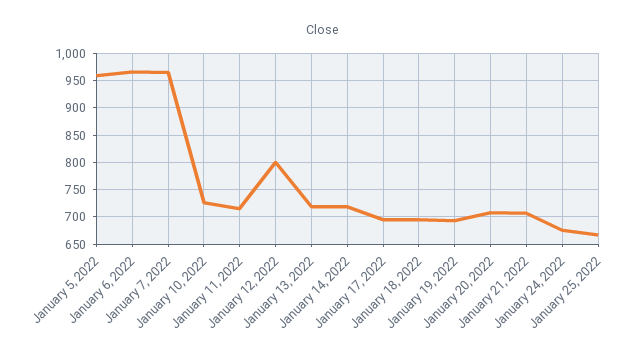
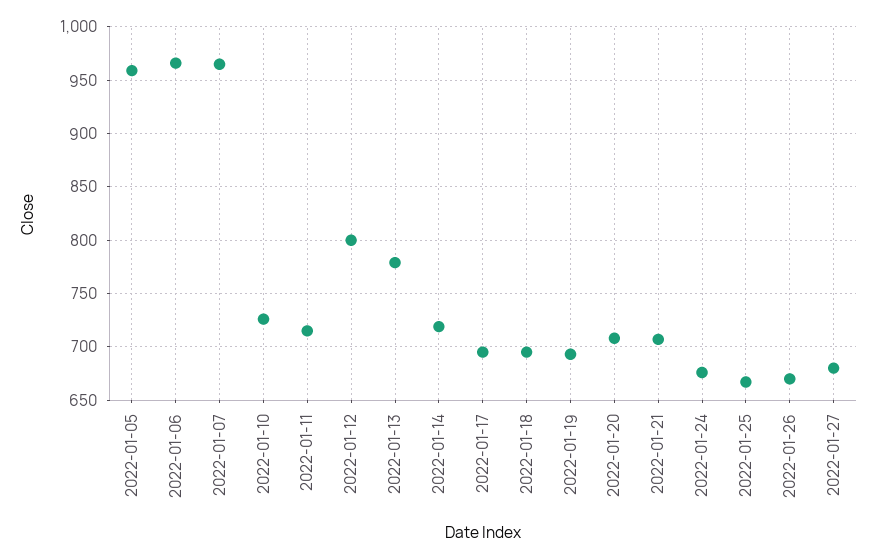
January 13, 2022: 725 -> 780
2022-01-26: none -> 670
2022-01-27: none -> 680

